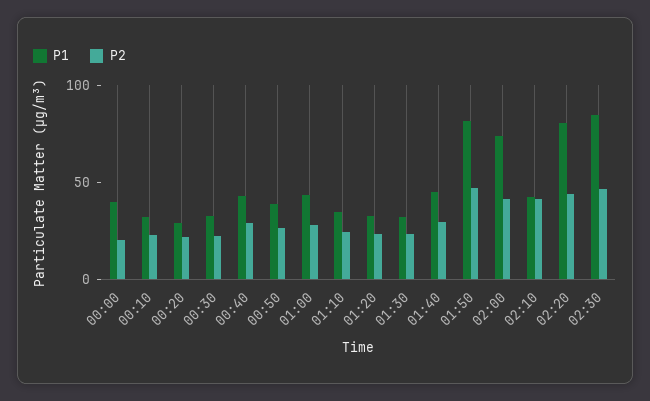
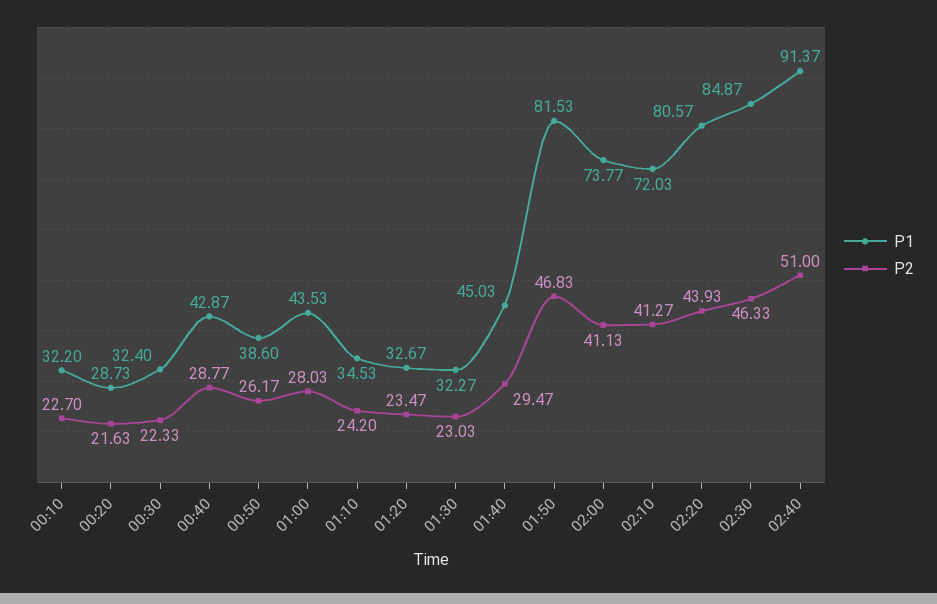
P1, 00:00: 40 -> none
P2, 00:00: 20 -> none
P1, 02:10: 40 -> 72.03
P1, 02:40: none -> 91.37
P2, 02:40: none -> 51

